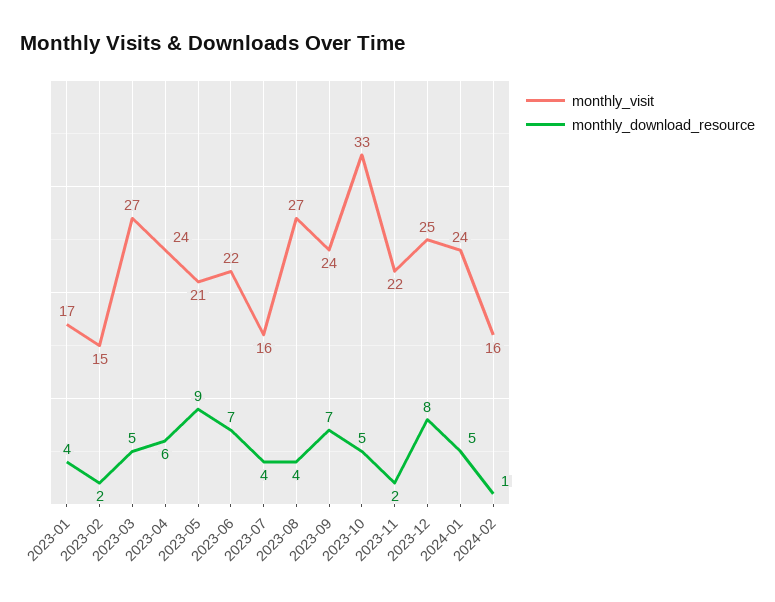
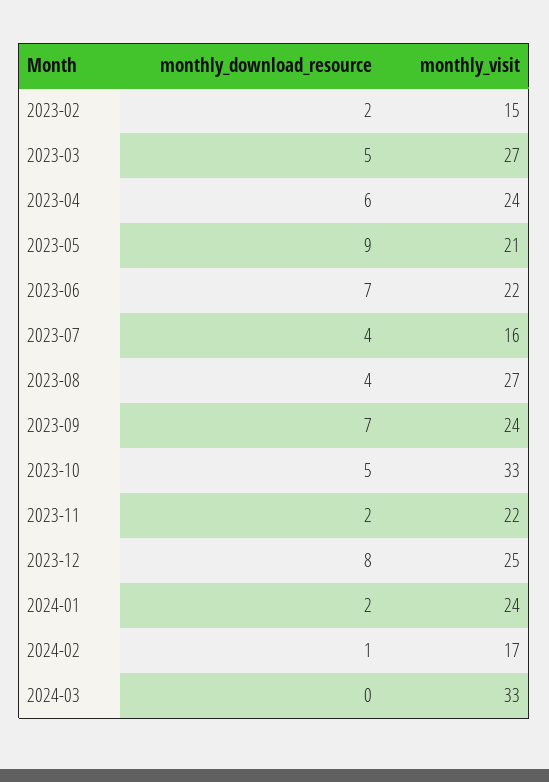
monthly_visit, 2023-01: 17 -> none
monthly_download_resource, 2023-01: 4 -> none
monthly_download_resource, 2024-01: 5 -> 2
monthly_visit, 2024-02: 16 -> 17
monthly_download_resource, 2024-03: none -> 0
monthly_visit, 2024-03: none -> 33

